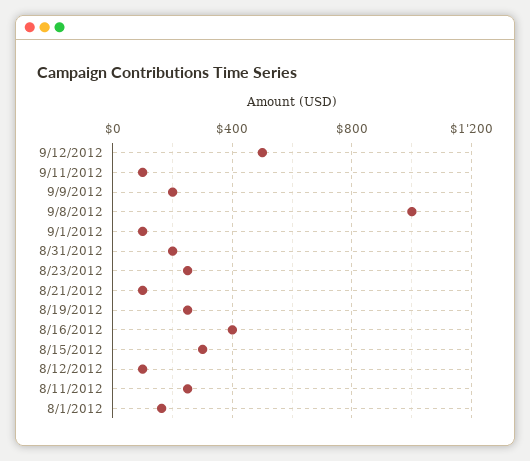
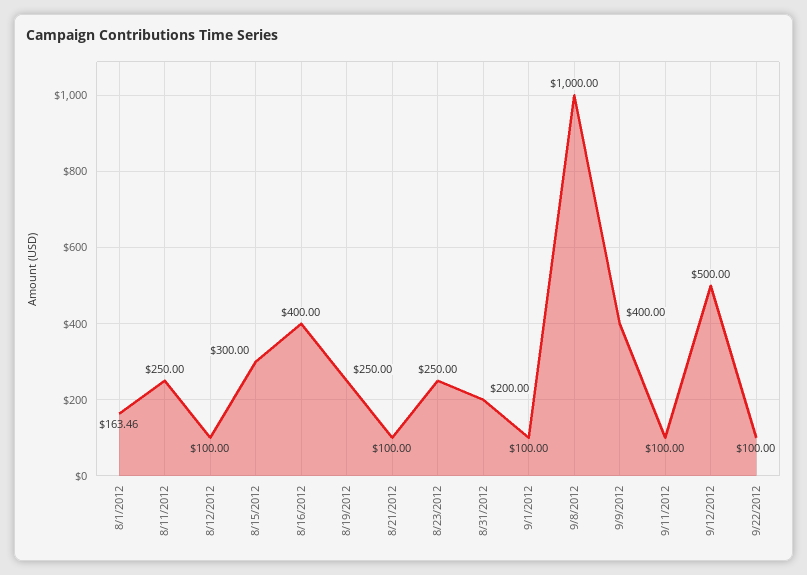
9/9/2012: 200 -> 400
9/22/2012: none -> 100

